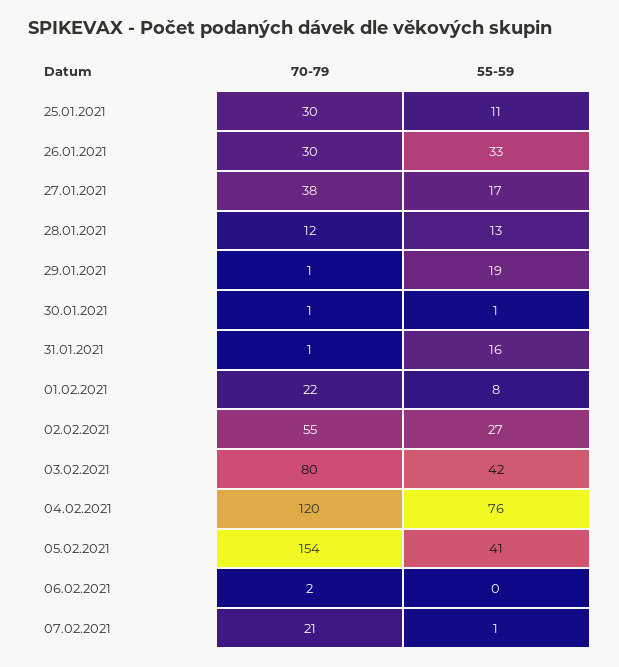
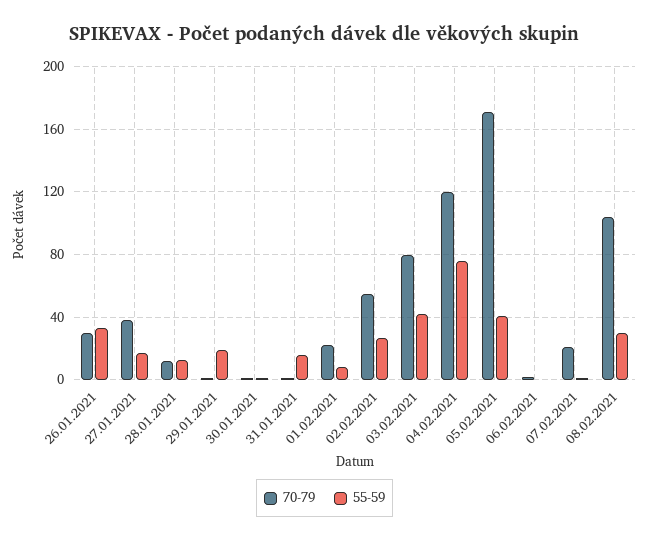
70-79, 25.01.2021: 30 -> none
55-59, 25.01.2021: 11 -> none
70-79, 05.02.2021: 154 -> 170
70-79, 08.02.2021: none -> 105
55-59, 08.02.2021: none -> 30

